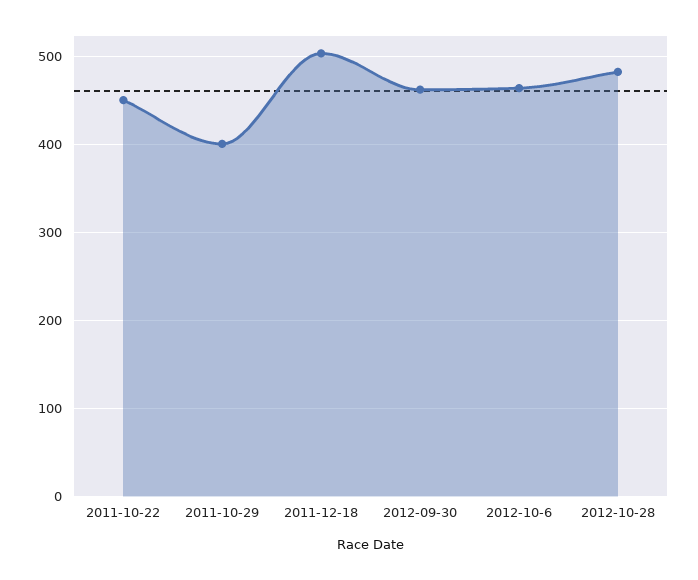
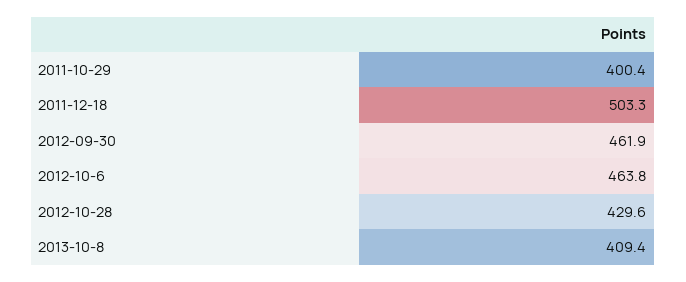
2011-10-22: 450 -> none
2012-10-28: 480 -> 429.6
2013-10-8: none -> 409.4

